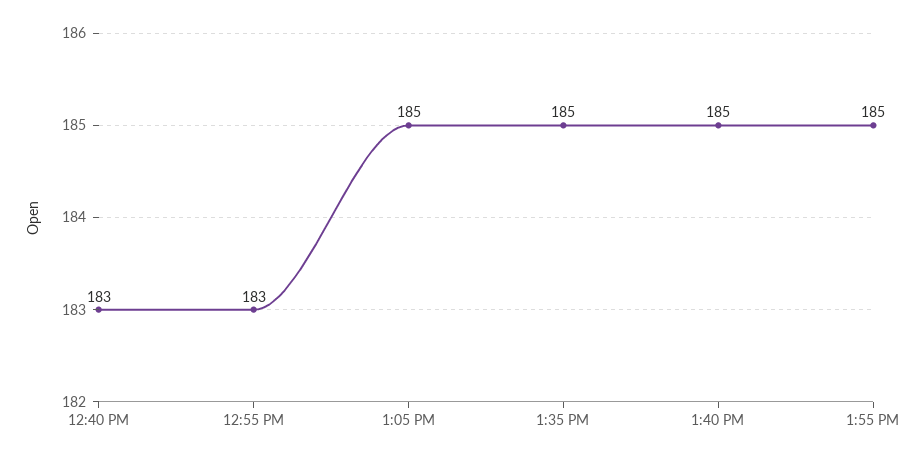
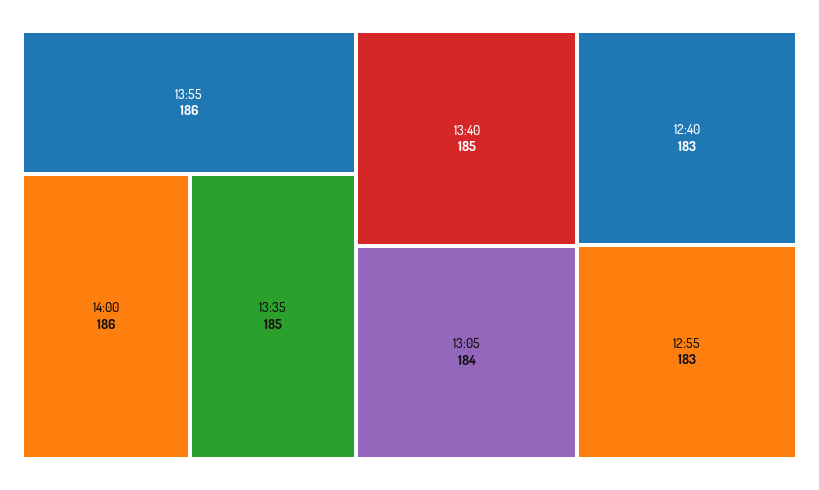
1:05 PM: 185 -> 184
1:55 PM: 185 -> 186
14:00: none -> 186

